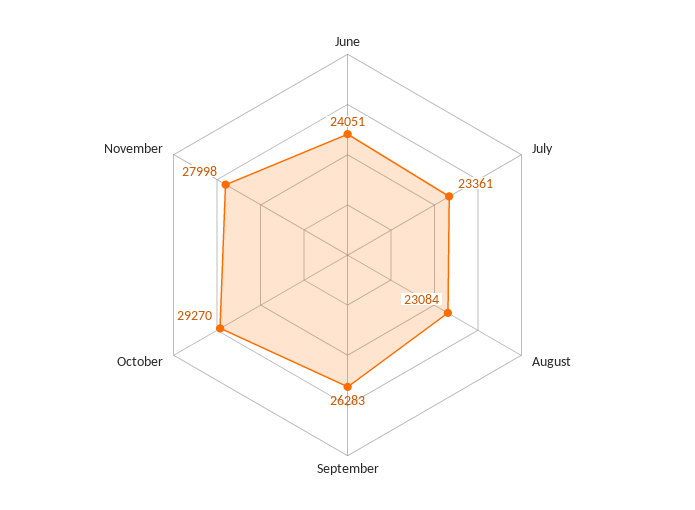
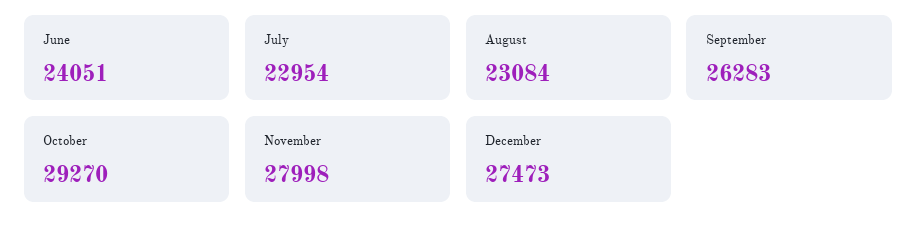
July: 23361 -> 22954
December: none -> 27473

